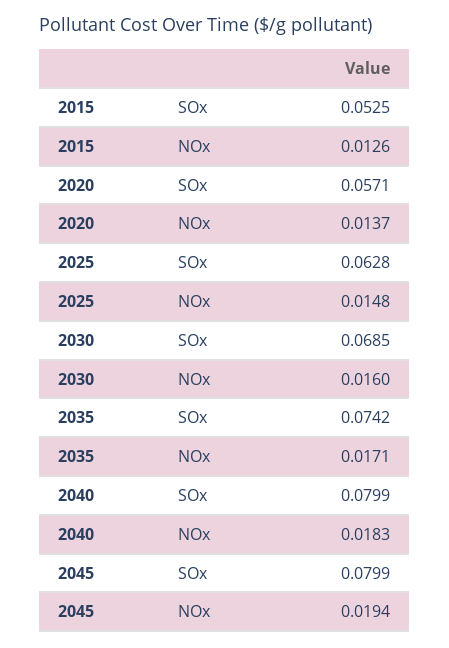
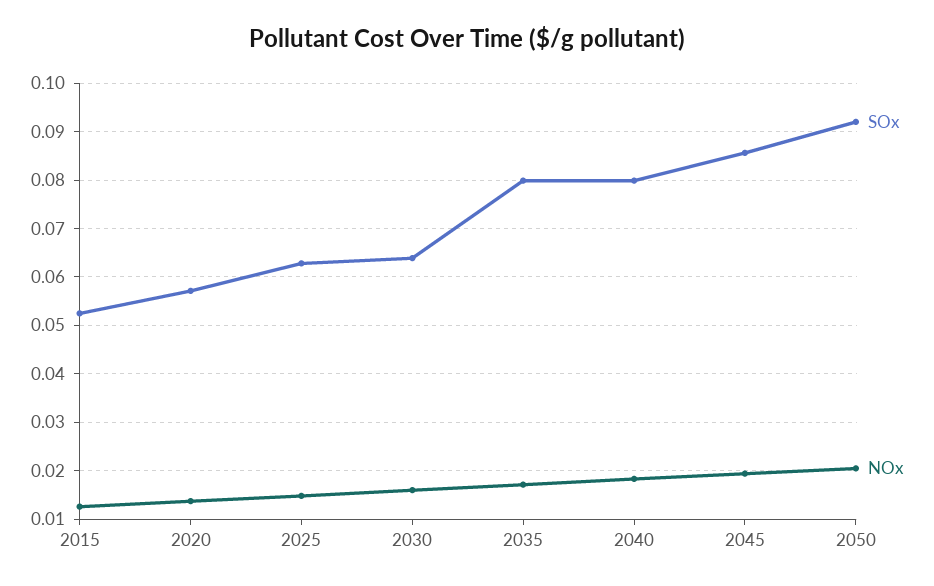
SOx, 2030: 0.0685 -> 0.064
SOx, 2035: 0.0742 -> 0.08
SOx, 2045: 0.0799 -> 0.086
SOx, 2050: none -> 0.092
NOx, 2050: none -> 0.02

